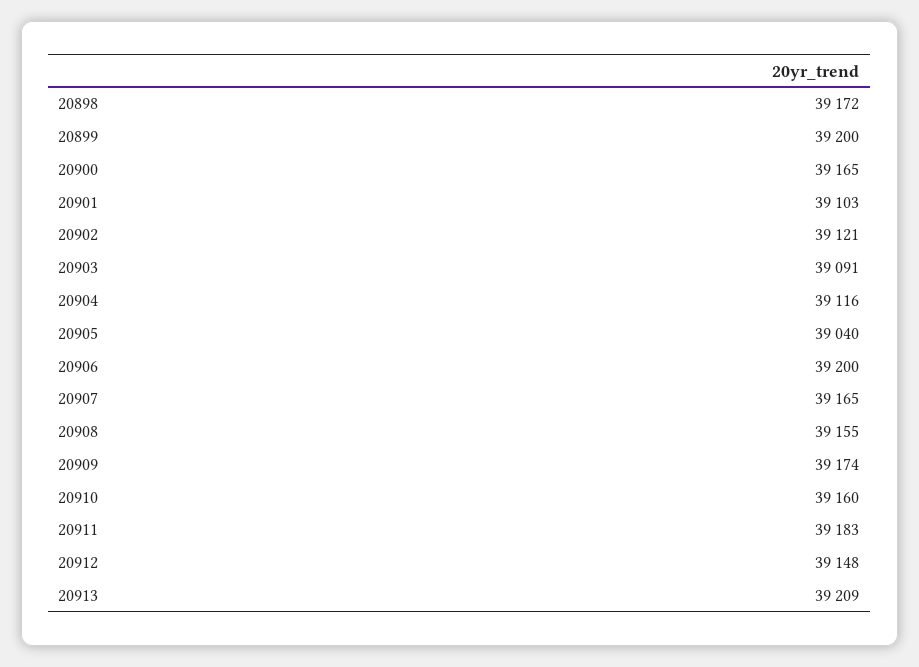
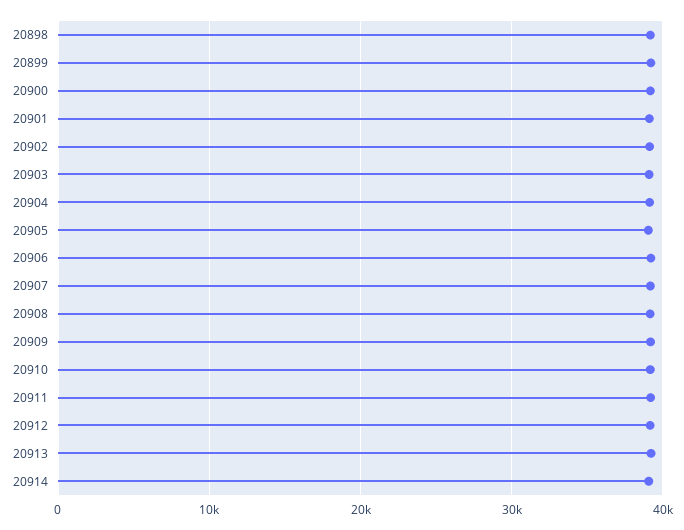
20914: none -> 39000

